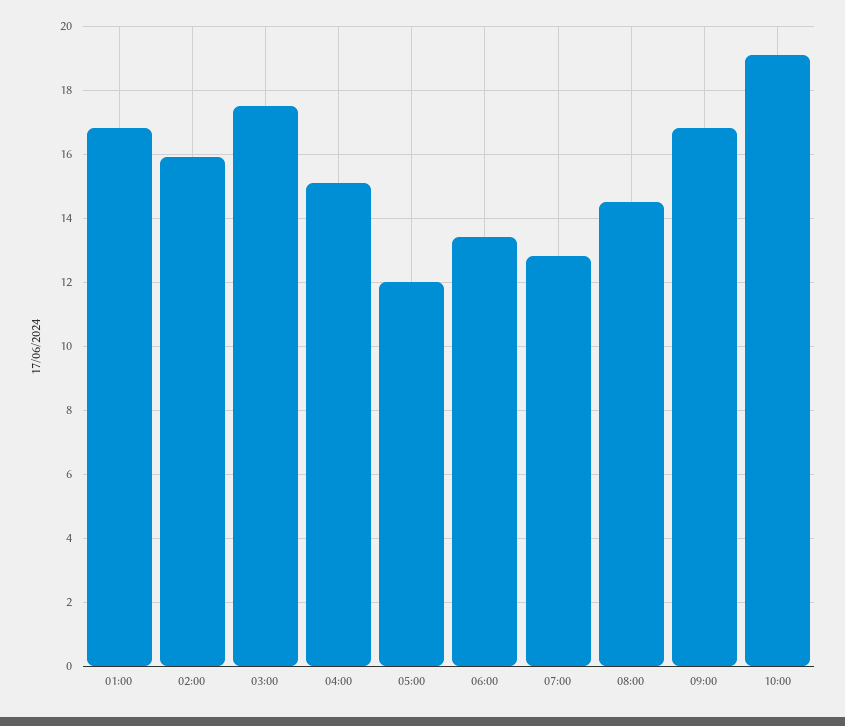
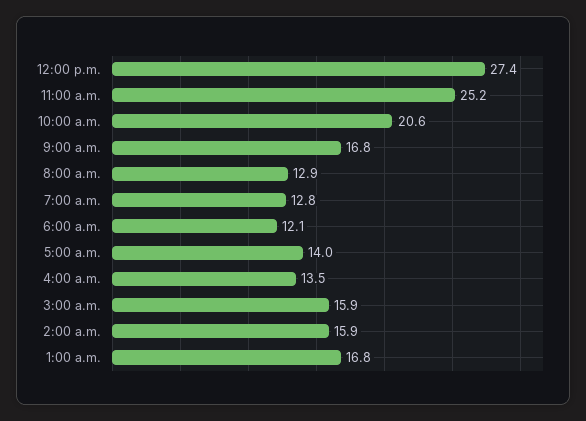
03:00: 17.5 -> 15.9
04:00: 15 -> 13.5
05:00: 12 -> 14
06:00: 13.5 -> 12.1
08:00: 14.5 -> 12.9
10:00: 19 -> 20.6
12:00 p.m.: none -> 27.4
11:00 a.m.: none -> 25.2

